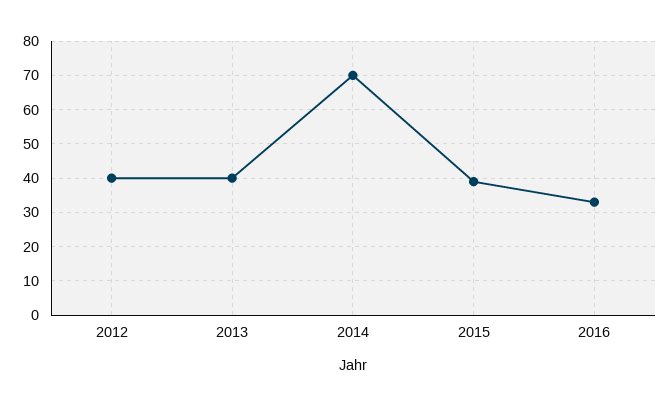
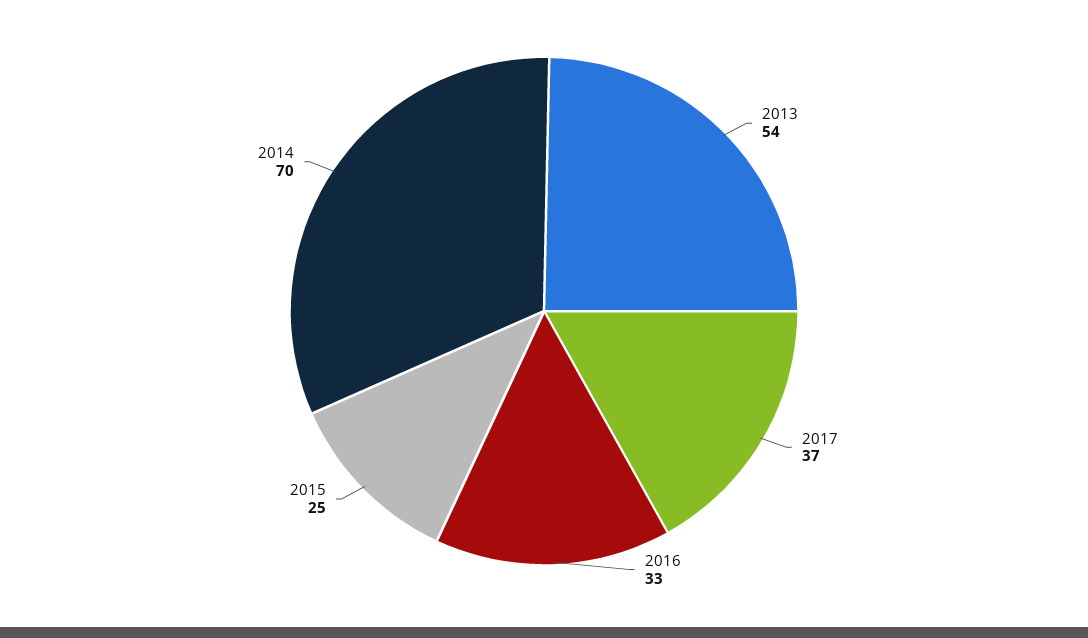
2012: 40 -> none
2013: 40 -> 54
2015: 40 -> 25
2017: none -> 37

